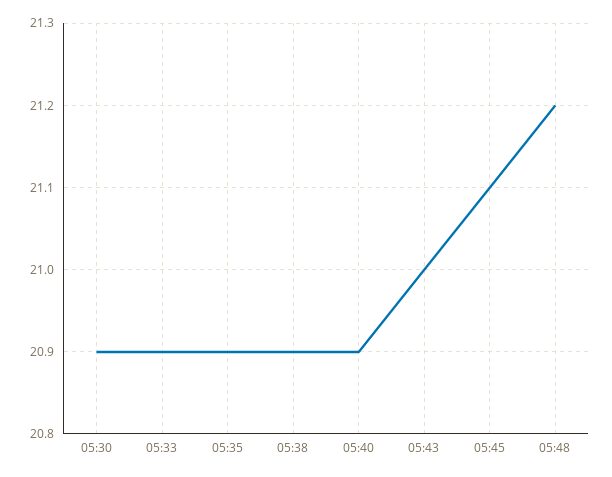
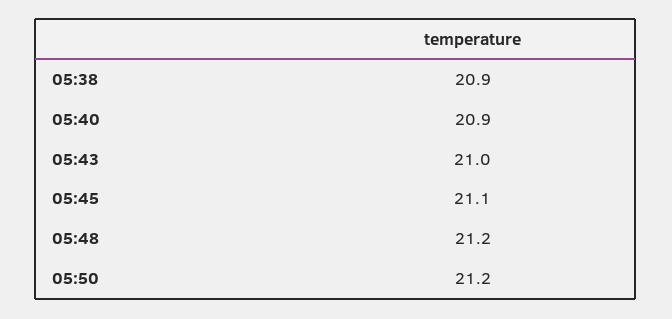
05:30: 20.9 -> none
05:33: 20.9 -> none
05:35: 20.9 -> none
05:50: none -> 21.2

